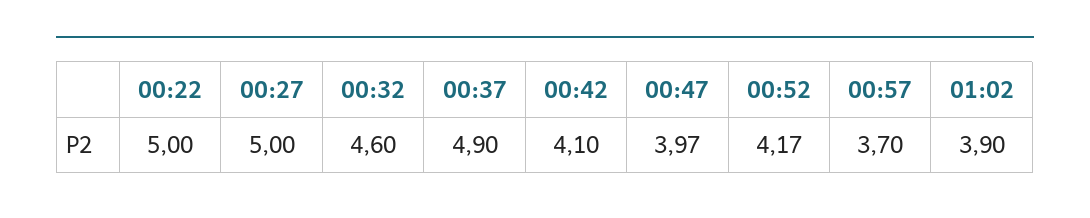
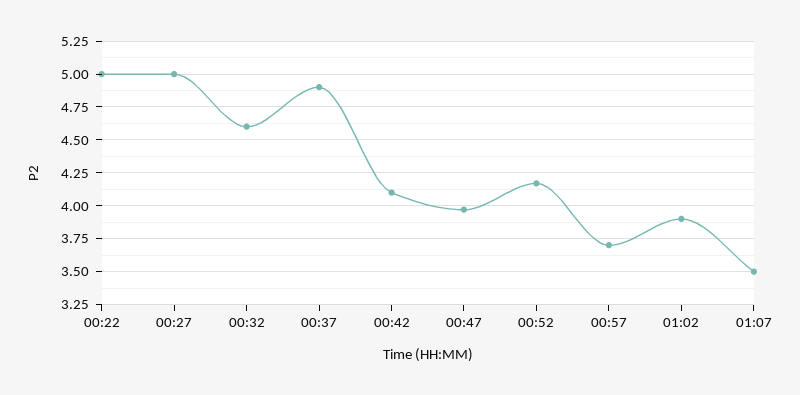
01:07: none -> 3.5

